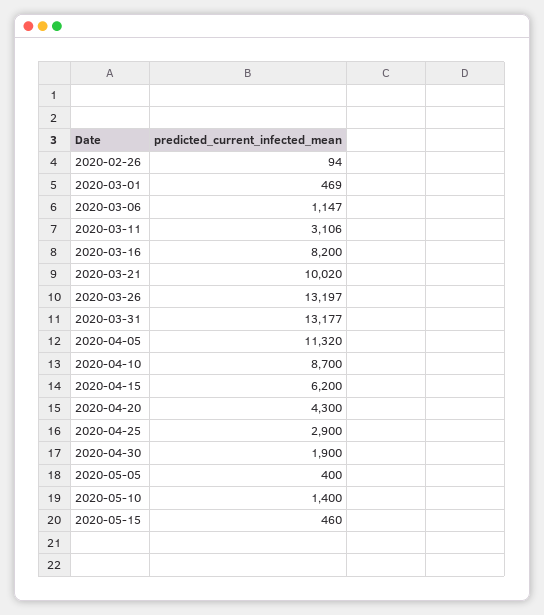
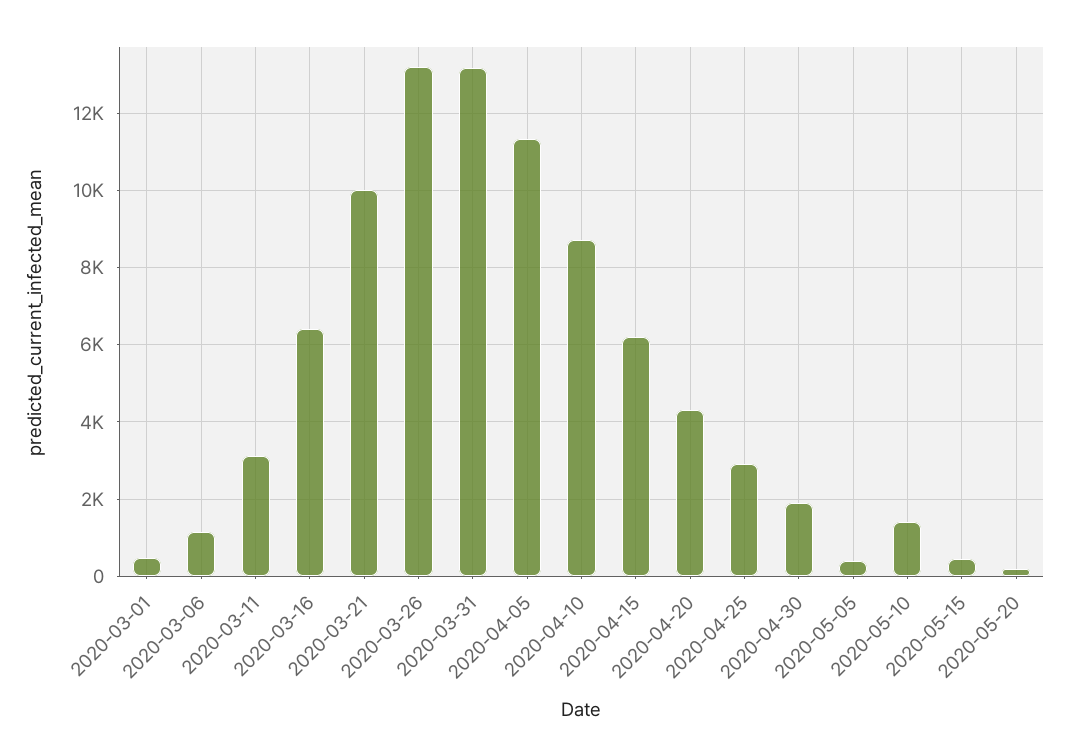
2020-02-26: 94 -> none
2020-03-16: 8200 -> 6400
2020-05-20: none -> 200

